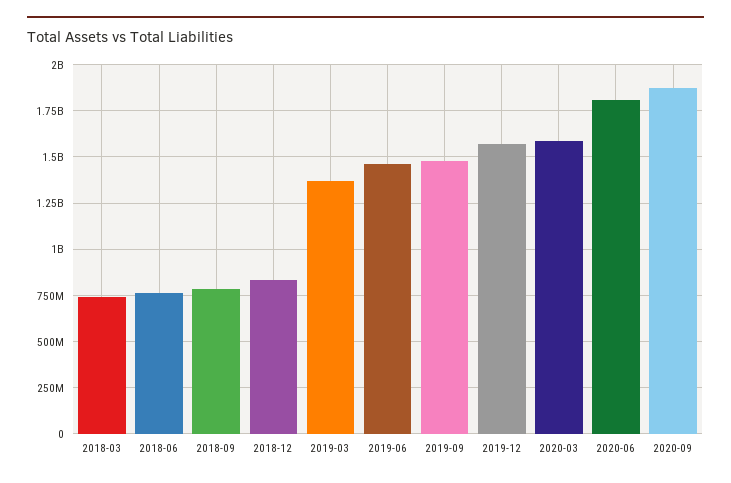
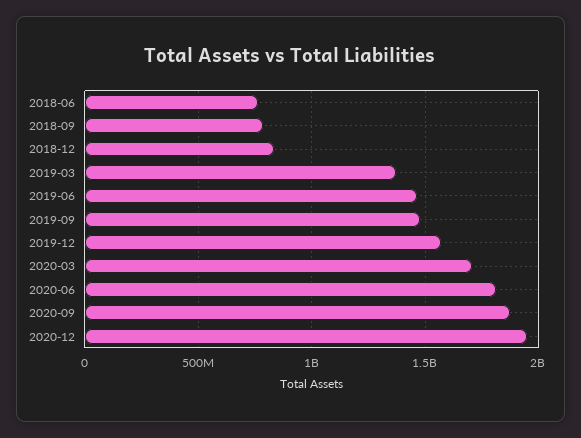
2018-03: 750000000 -> none
2020-03: 1600000000 -> 1700000000
2020-12: none -> 1950000000

